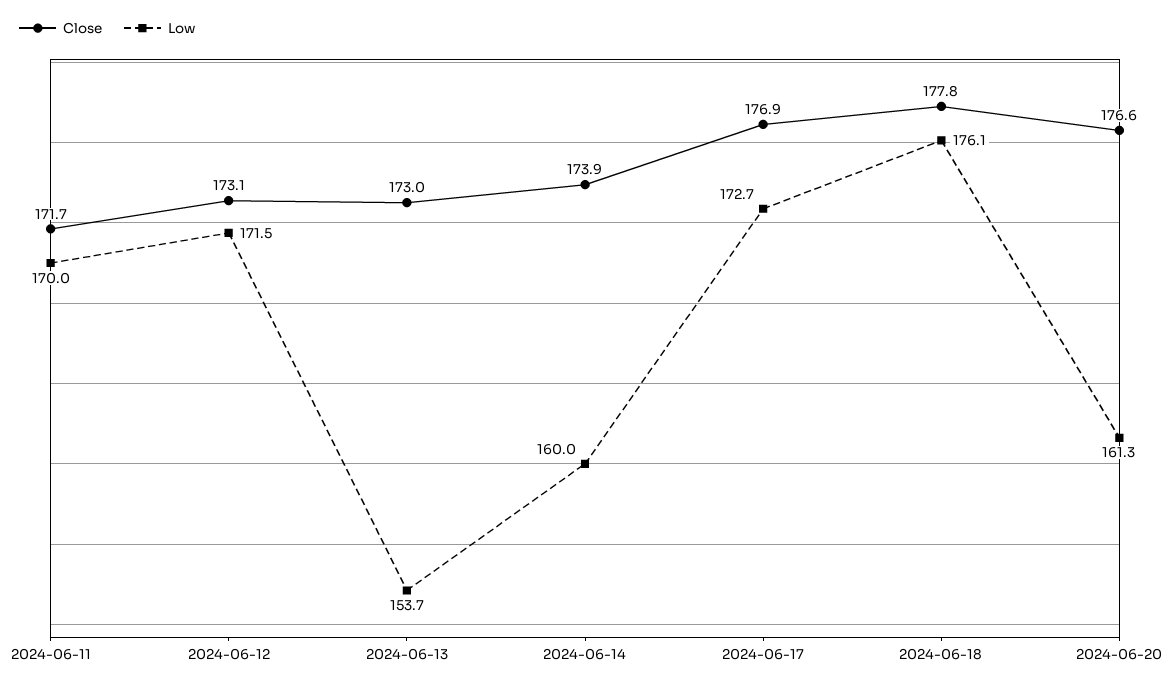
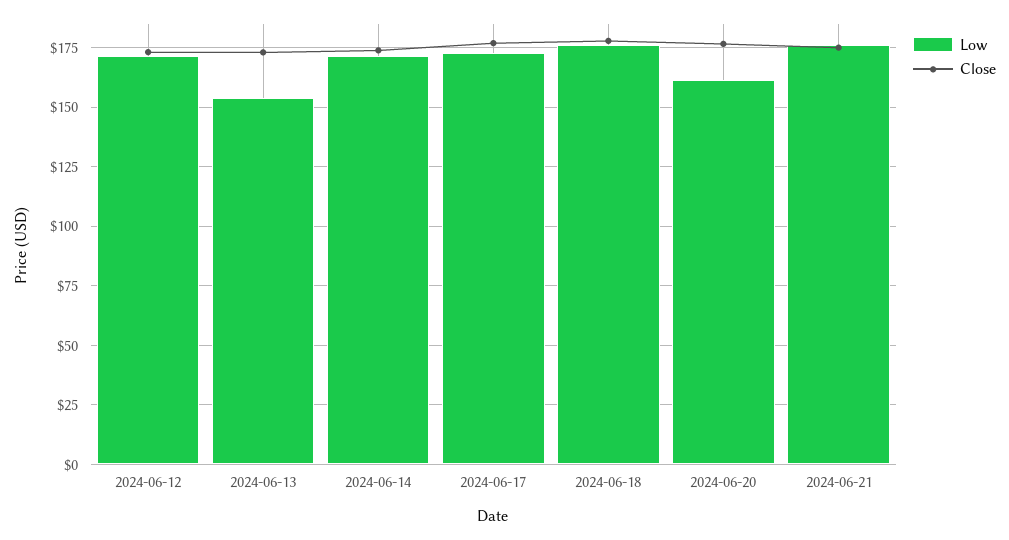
Close, 2024-06-11: 171.7 -> none
Low, 2024-06-11: 170 -> none
Low, 2024-06-14: 160 -> 170
Low, 2024-06-21: none -> 175
Close, 2024-06-21: none -> 175

